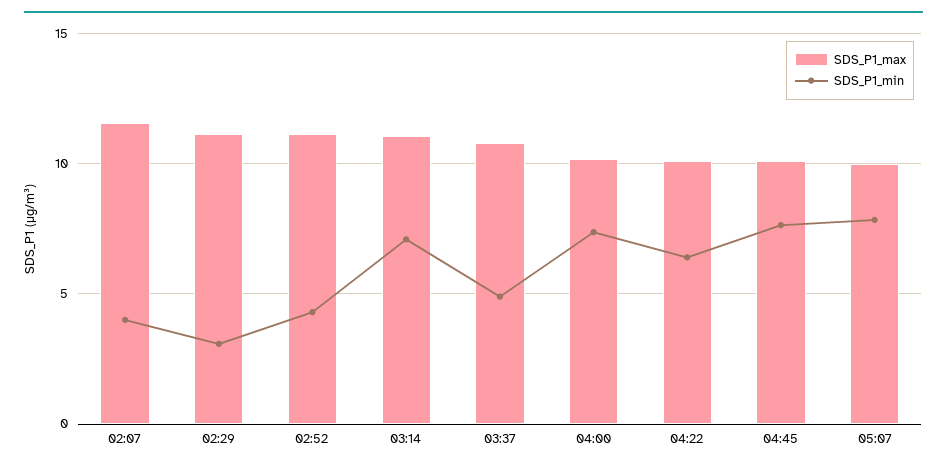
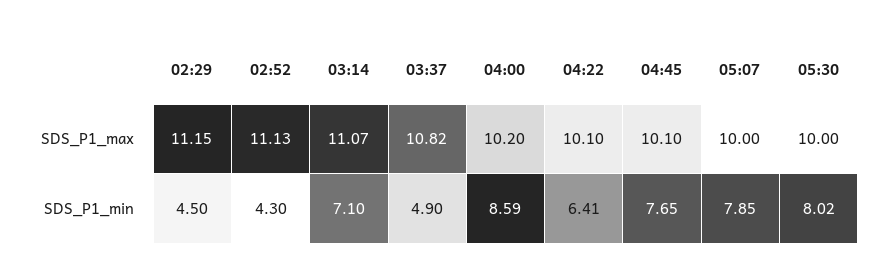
SDS_P1_max, 02:07: 11.5 -> none
SDS_P1_min, 02:07: 4 -> none
SDS_P1_min, 02:29: 3 -> 4.5
SDS_P1_min, 04:00: 7.5 -> 8.59
SDS_P1_max, 05:30: none -> 10
SDS_P1_min, 05:30: none -> 8.02

